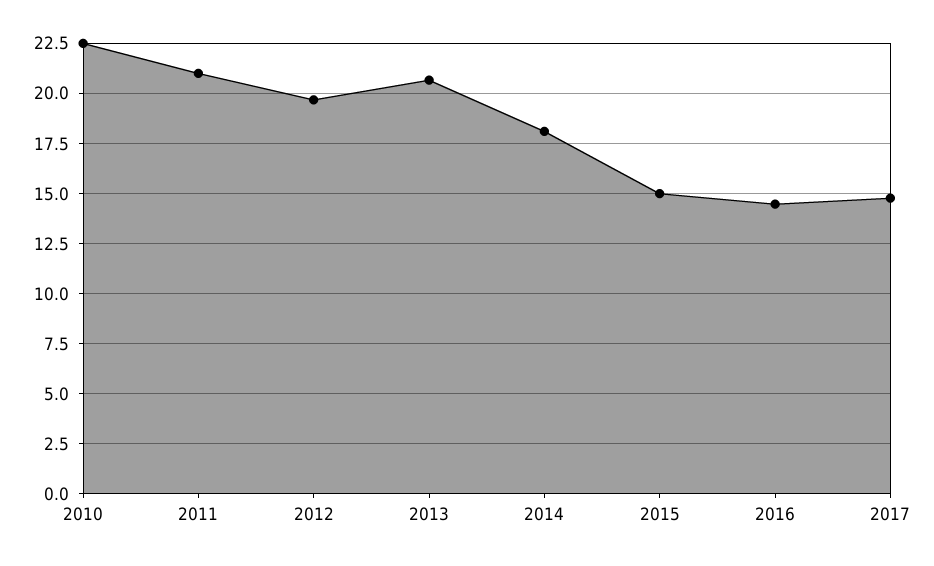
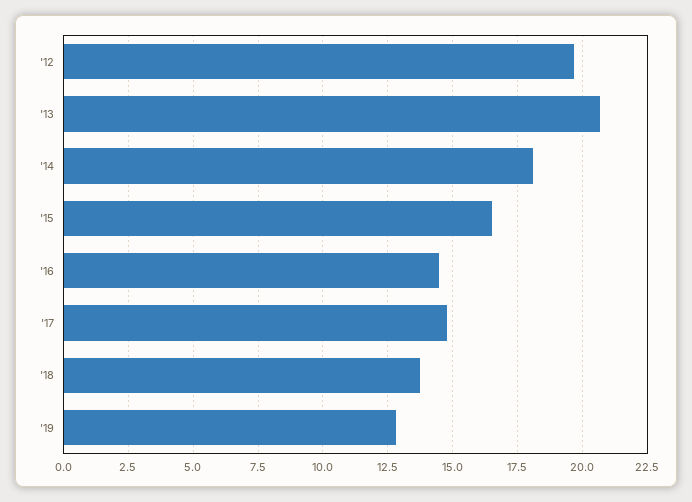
2010: 22.5 -> none
2011: 21 -> none
2015: 15 -> 16.5
'18: none -> 13.75
'19: none -> 12.75

